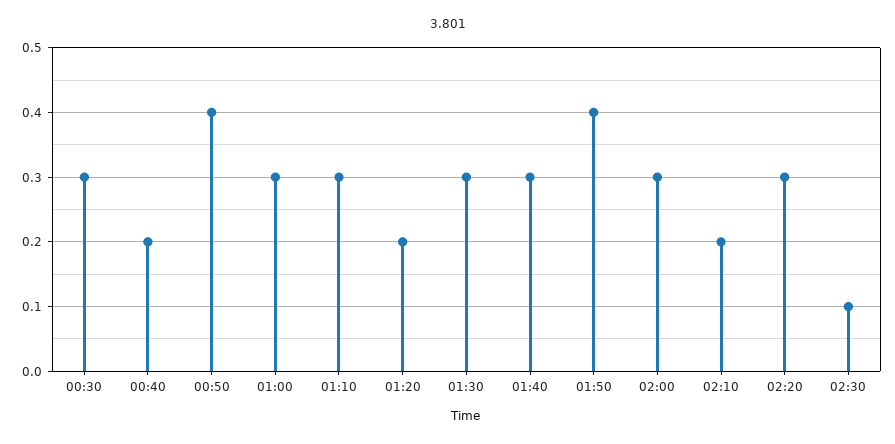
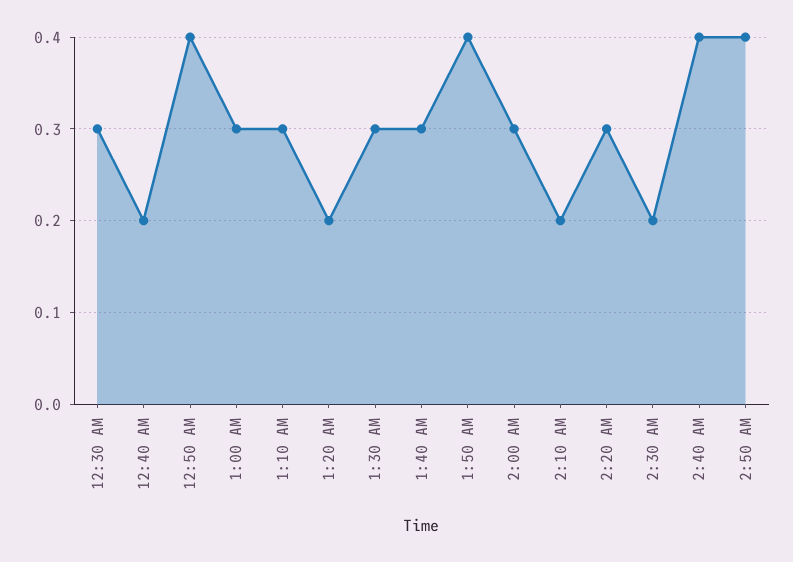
02:30: 0.1 -> 0.2
2:40 AM: none -> 0.4
2:50 AM: none -> 0.4

